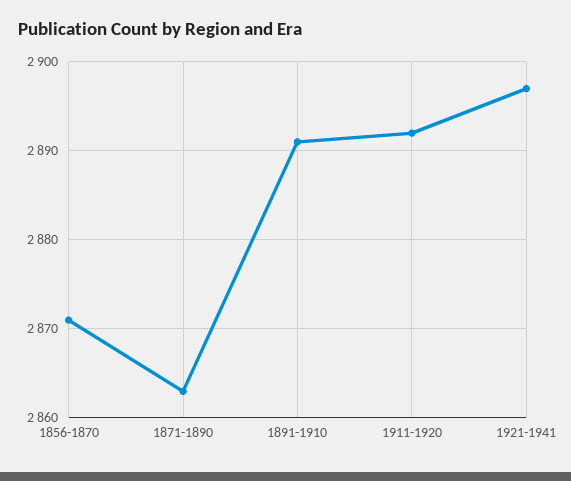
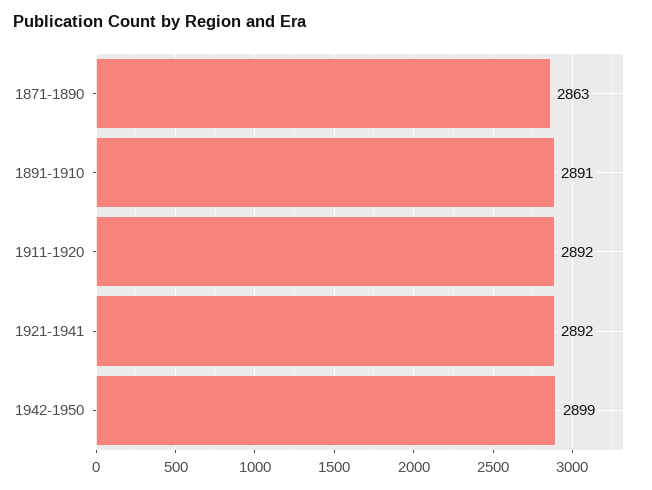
1856-1870: 2871 -> none
1921-1941: 2897 -> 2892
1942-1950: none -> 2899

